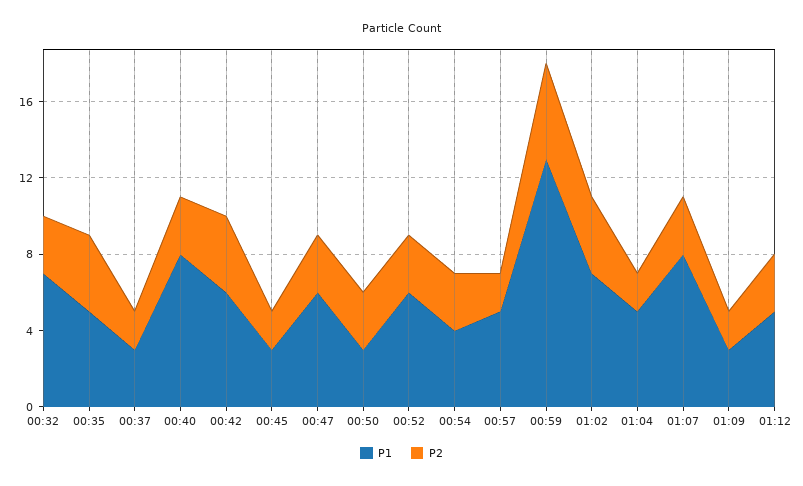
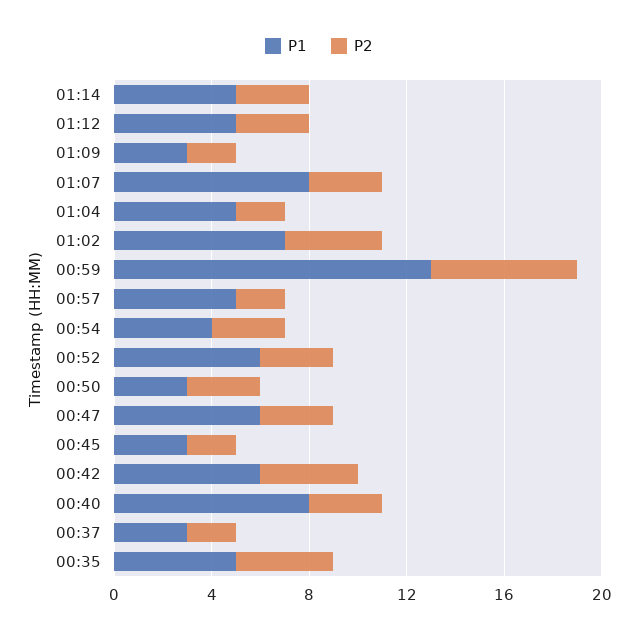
P1, 00:32: 7 -> none
P2, 00:32: 3 -> none
P2, 00:59: 5 -> 6
P1, 01:14: none -> 5
P2, 01:14: none -> 3

